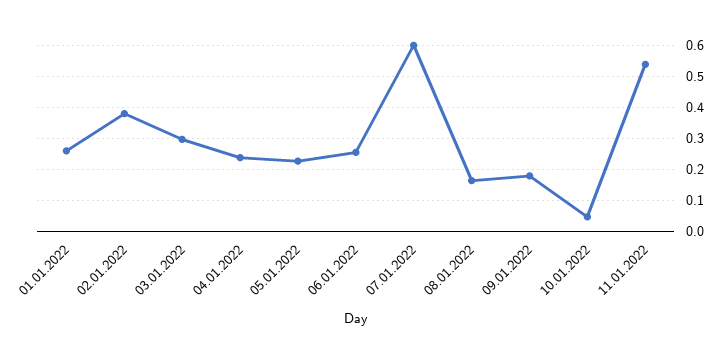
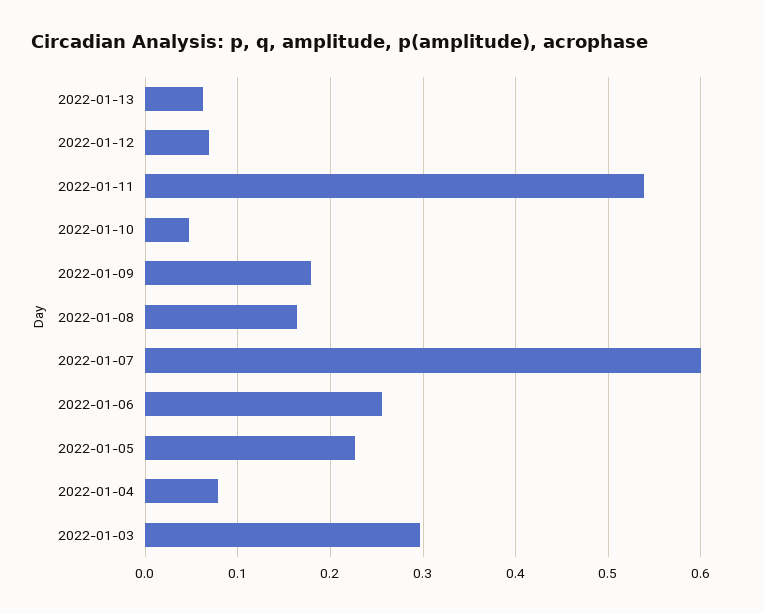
01.01.2022: 0.26 -> none
02.01.2022: 0.38 -> none
04.01.2022: 0.24 -> 0.08
2022-01-13: none -> 0.06
2022-01-12: none -> 0.07

